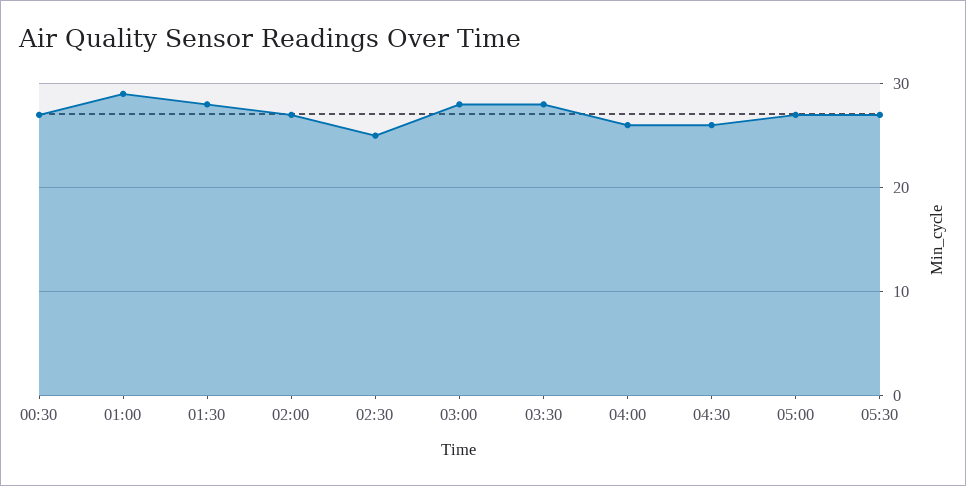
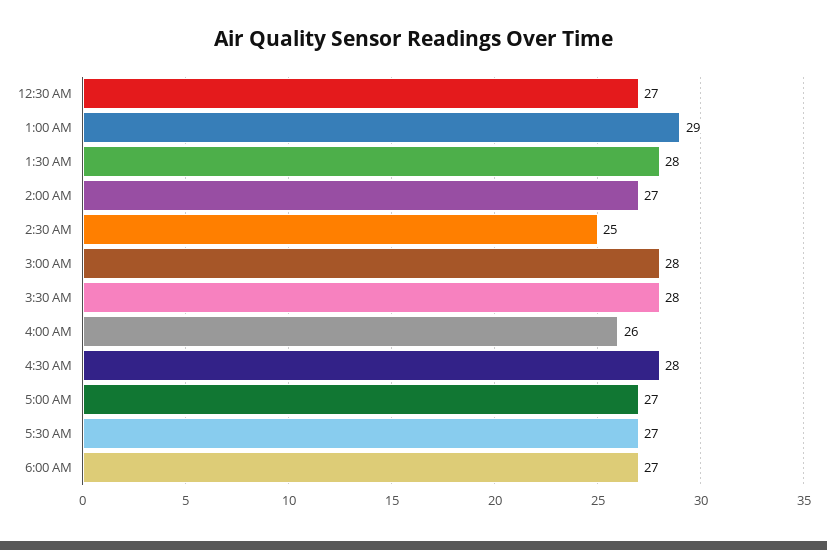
04:30: 26 -> 28
6:00 AM: none -> 27

